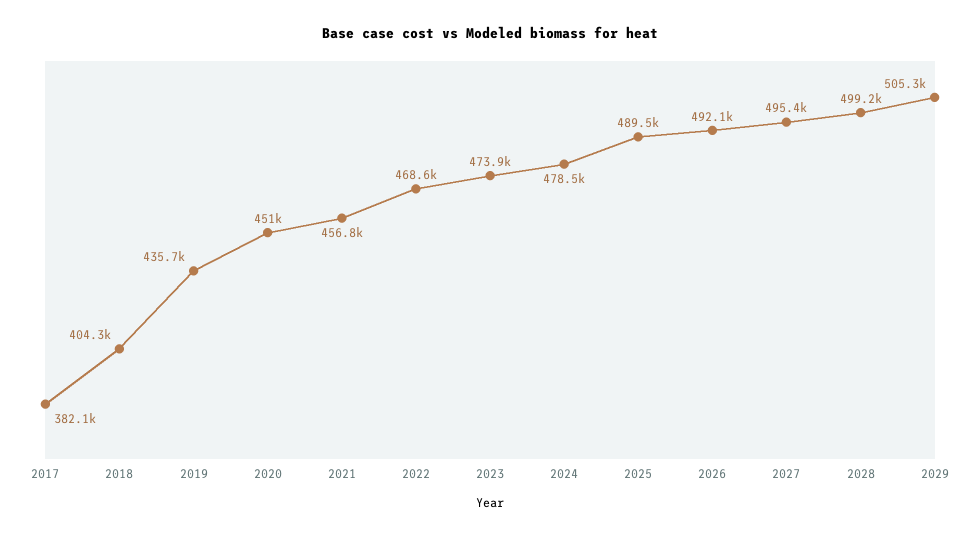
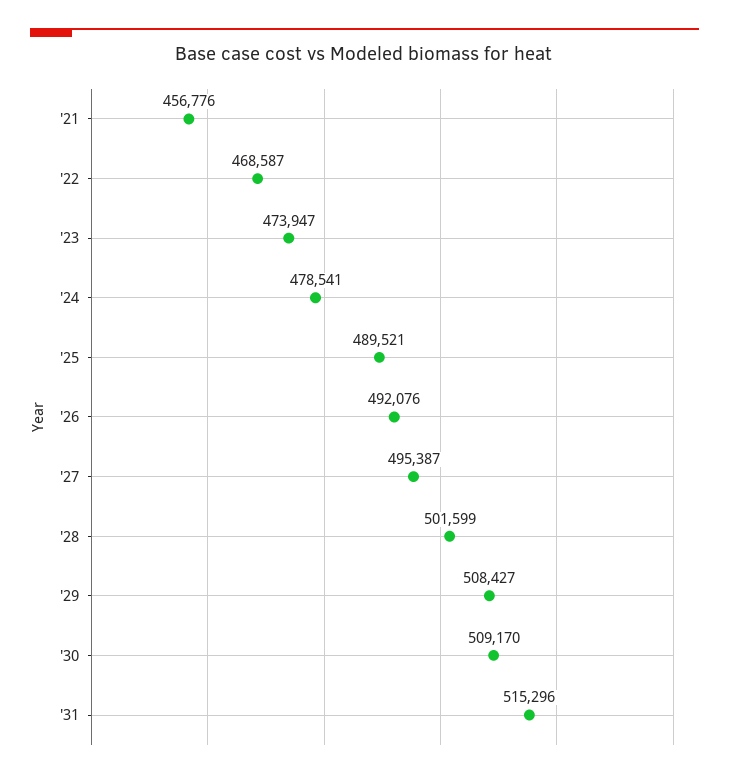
2017: 382100 -> none
2018: 404300 -> none
2019: 435700 -> none
2020: 451000 -> none
2028: 499200 -> 501599
2029: 505300 -> 508427
'30: none -> 509170
'31: none -> 515296

